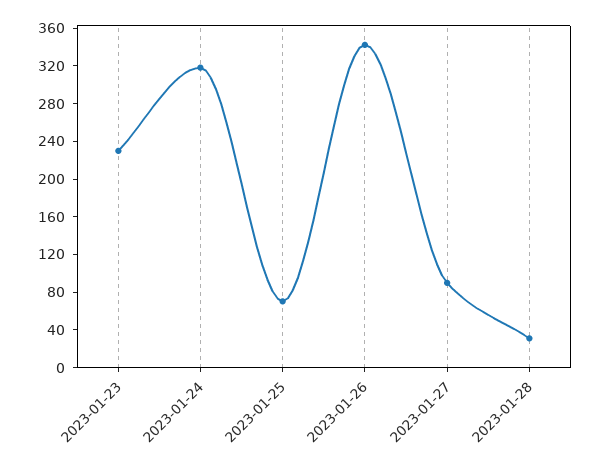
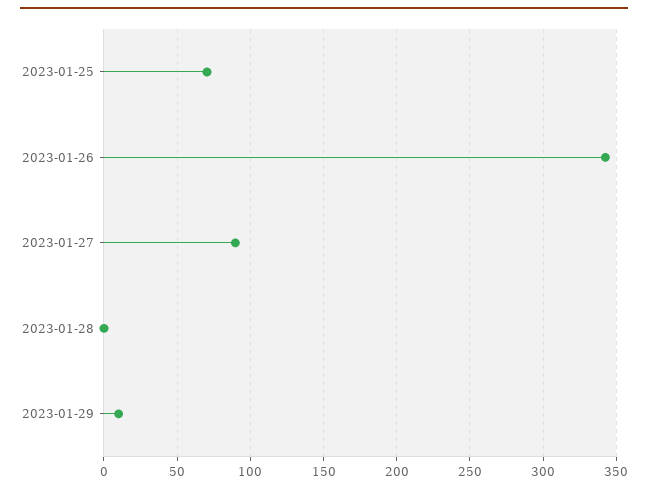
2023-01-23: 230 -> none
2023-01-24: 320 -> none
2023-01-28: 30 -> 0
2023-01-29: none -> 10

